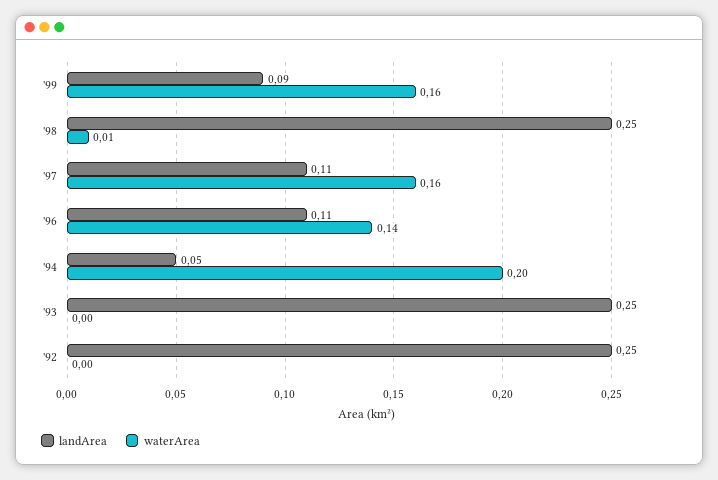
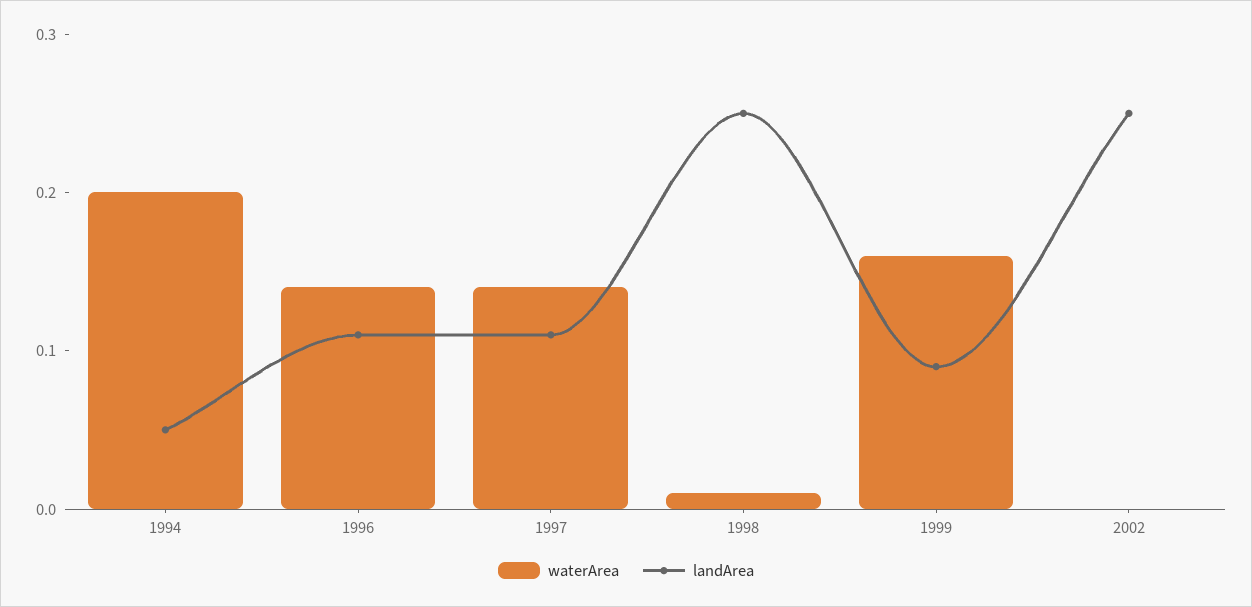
waterArea, '97: 0.16 -> 0.14
landArea, '93: 0.25 -> none
waterArea, '93: 0 -> none
landArea, '92: 0.25 -> none
waterArea, '92: 0 -> none
waterArea, 2002: none -> 0
landArea, 2002: none -> 0.25

